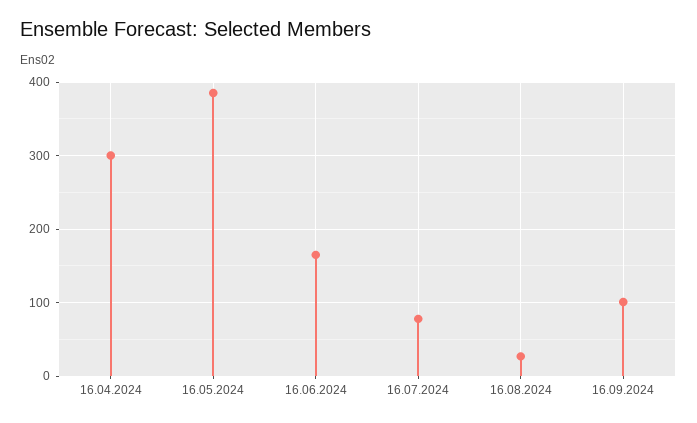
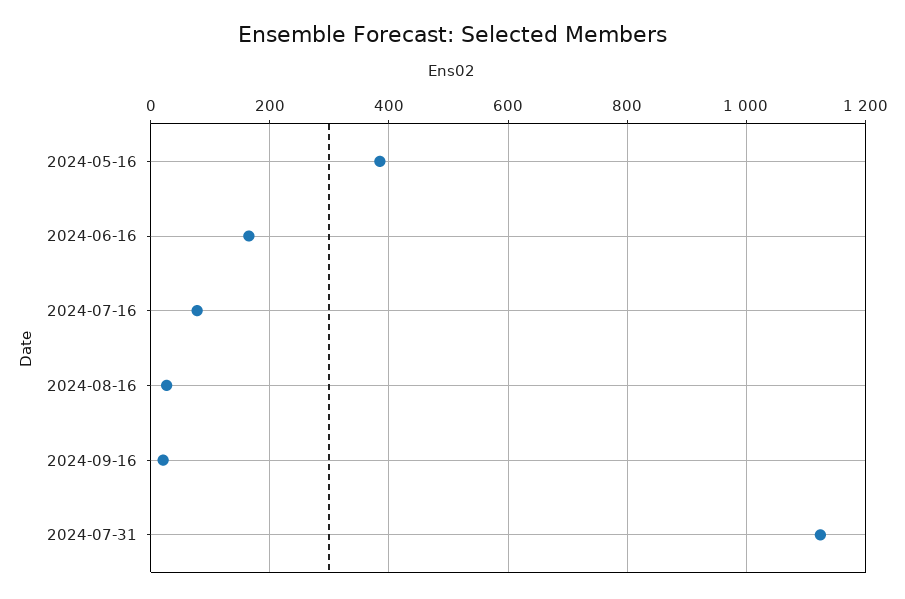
16.04.2024: 300 -> none
16.09.2024: 100 -> 20
2024-07-31: none -> 1120

